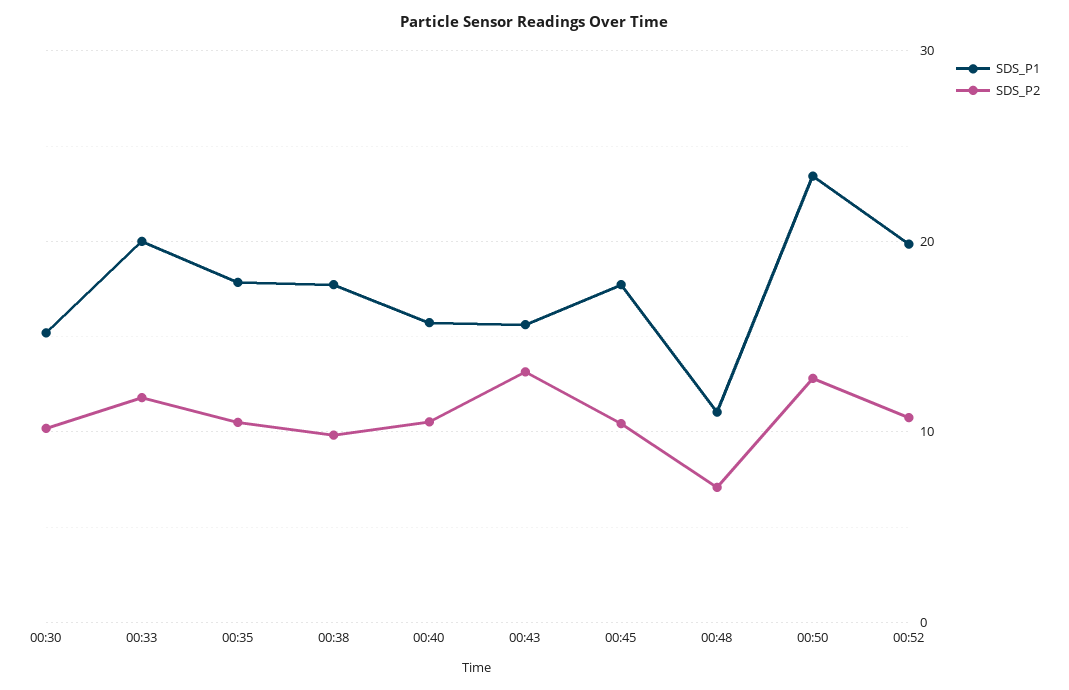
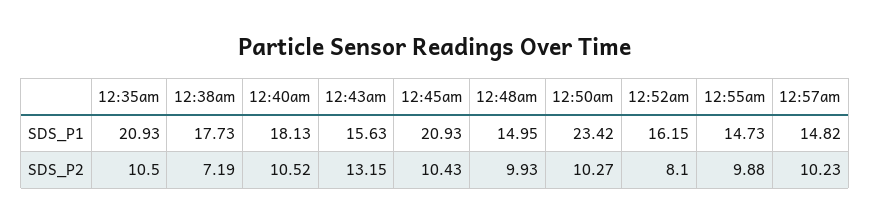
SDS_P1, 00:30: 15 -> none
SDS_P2, 00:30: 10 -> none
SDS_P1, 00:33: 20 -> none
SDS_P2, 00:33: 12 -> none
SDS_P1, 00:35: 18 -> 20.93
SDS_P2, 00:38: 10 -> 7.19
SDS_P1, 00:40: 16 -> 18.13
SDS_P1, 00:45: 18 -> 20.93
SDS_P1, 00:48: 11 -> 14.95
SDS_P2, 00:48: 7 -> 9.93
SDS_P2, 00:50: 13 -> 10.27
SDS_P1, 00:52: 20 -> 16.15
SDS_P2, 00:52: 11 -> 8.1
SDS_P1, 12:55am: none -> 14.73
SDS_P1, 12:57am: none -> 14.82
SDS_P2, 12:55am: none -> 9.88
SDS_P2, 12:57am: none -> 10.23

